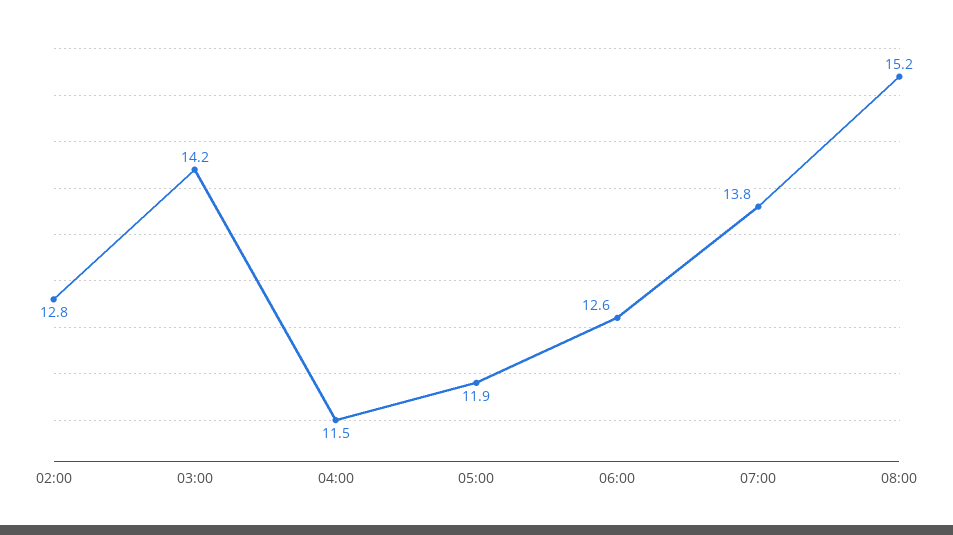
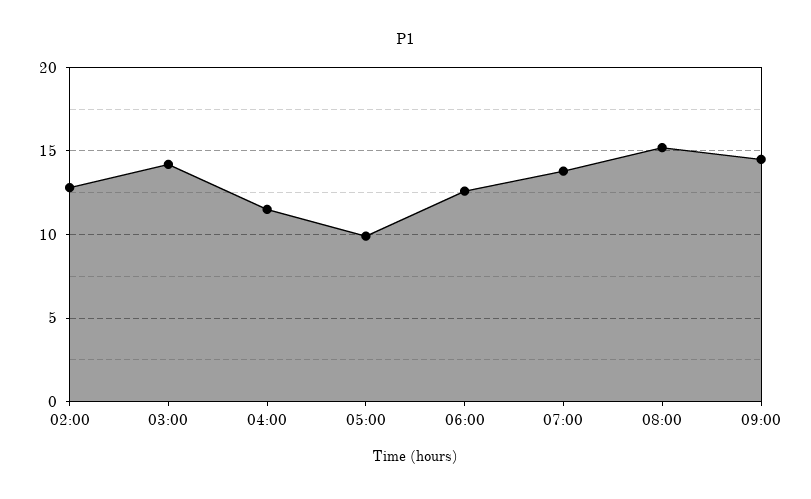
05:00: 11.9 -> 10
09:00: none -> 14.5

